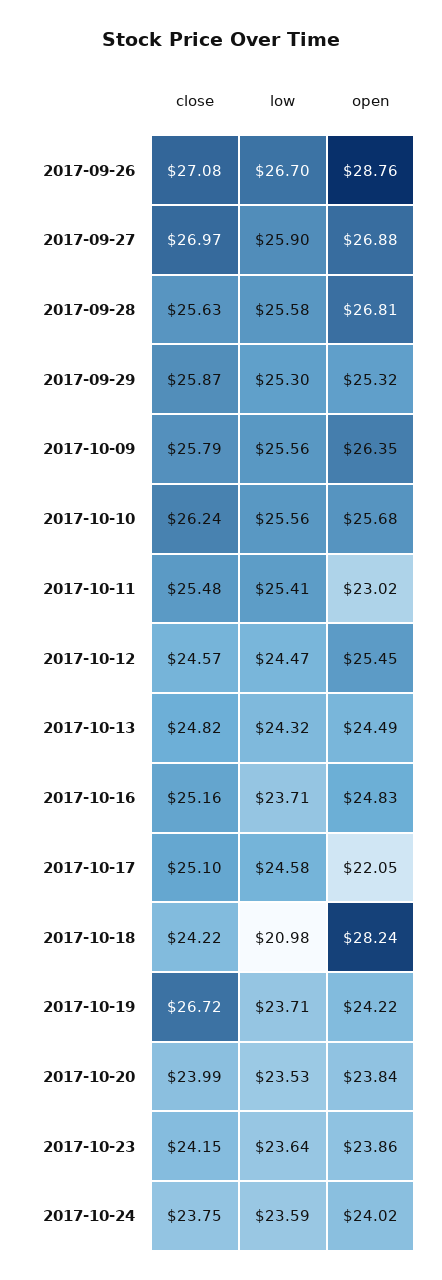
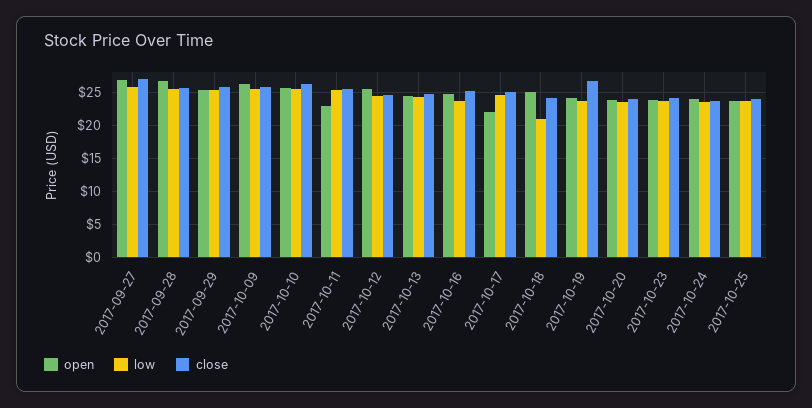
close, 2017-09-26: 27.08 -> none
low, 2017-09-26: 26.7 -> none
open, 2017-09-26: 28.76 -> none
open, 2017-10-18: 28.24 -> 25
open, 2017-10-25: none -> 24
low, 2017-10-25: none -> 24
close, 2017-10-25: none -> 24

